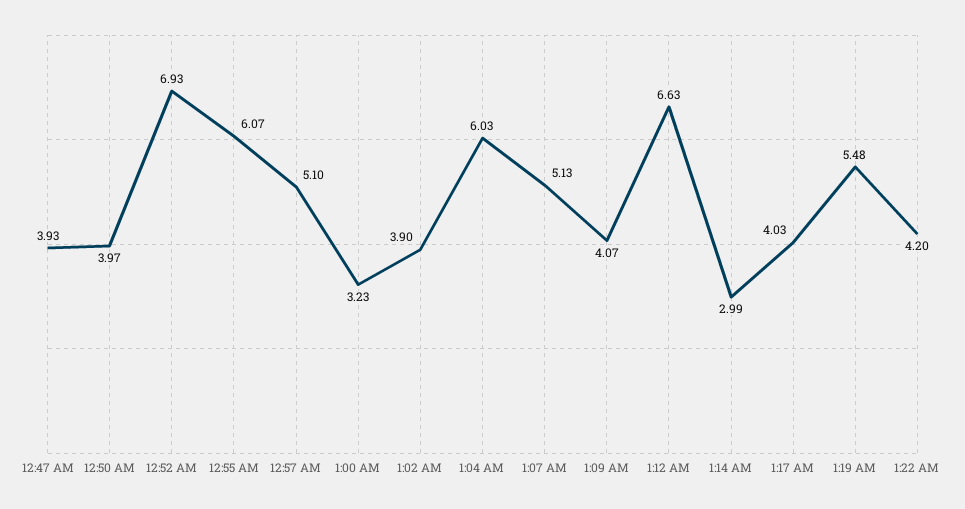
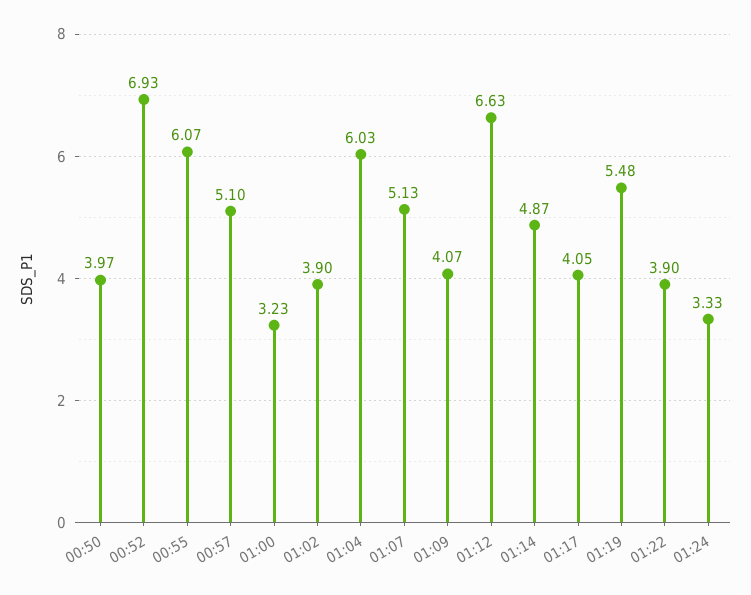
12:47 AM: 3.93 -> none
1:14 AM: 2.99 -> 4.87
1:17 AM: 4.03 -> 4.05
1:22 AM: 4.2 -> 3.9
01:24: none -> 3.33

